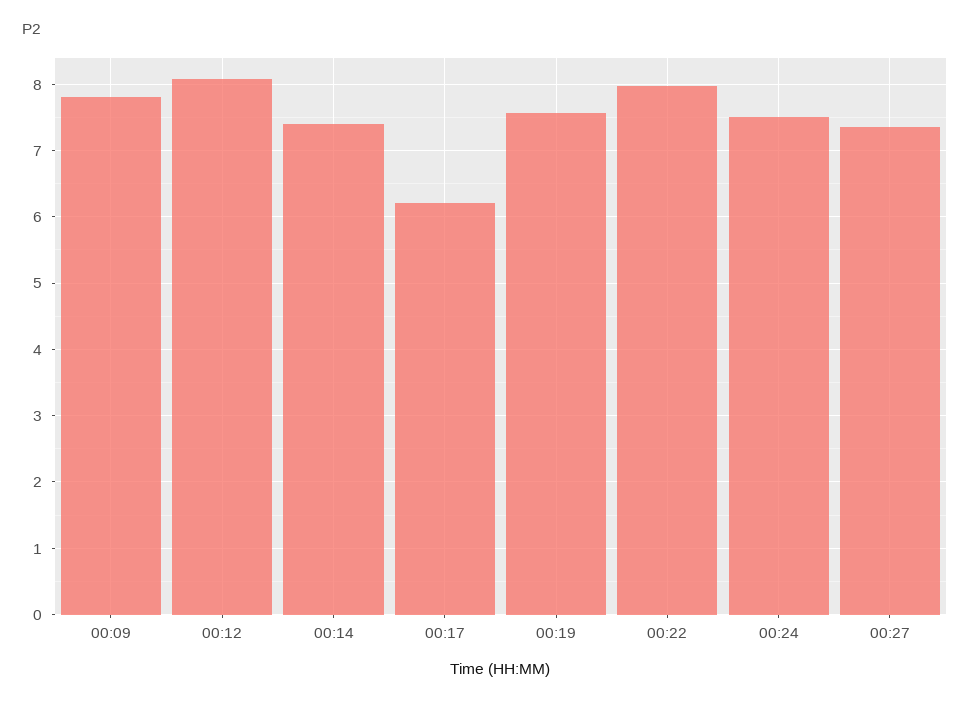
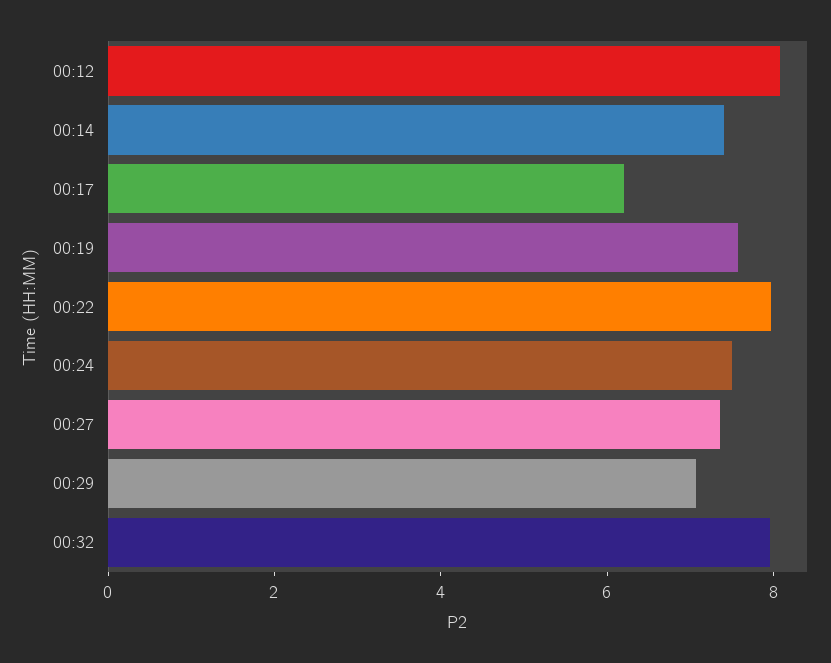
00:09: 7.8 -> none
00:29: none -> 7
00:32: none -> 8

